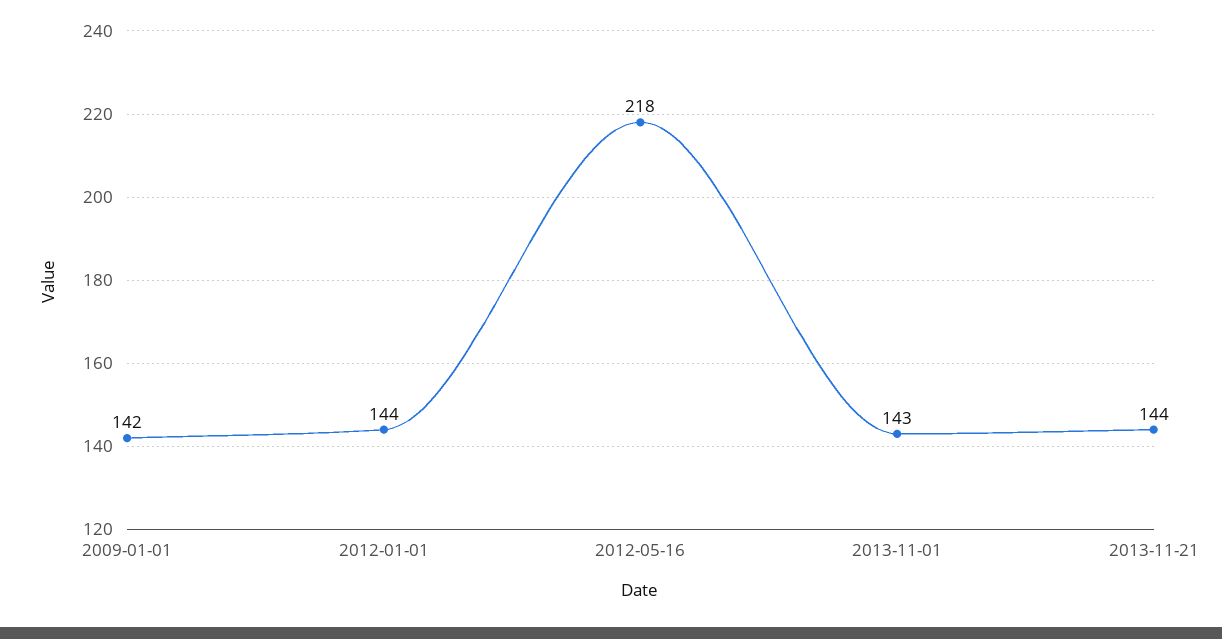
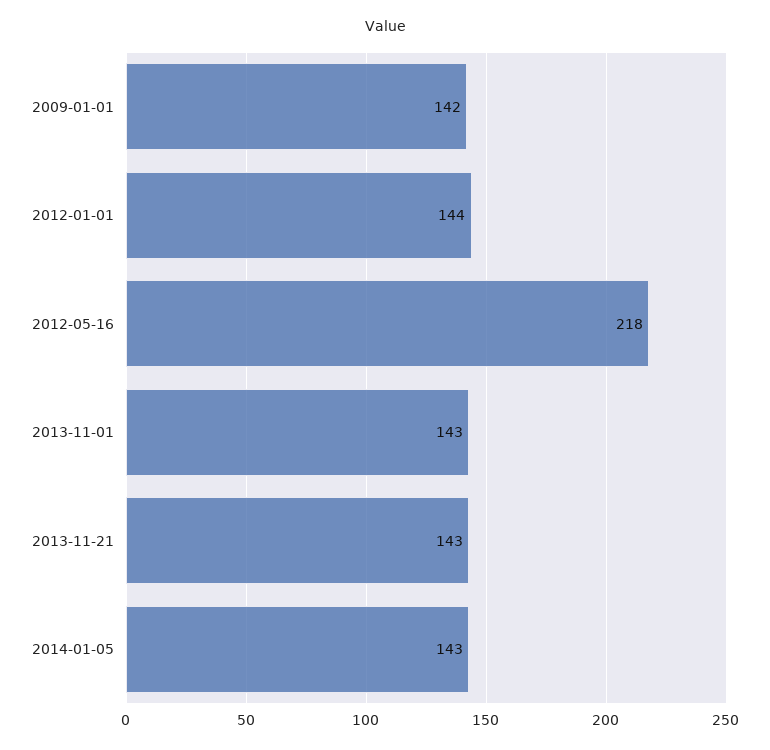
2013-11-21: 144 -> 143
2014-01-05: none -> 143

